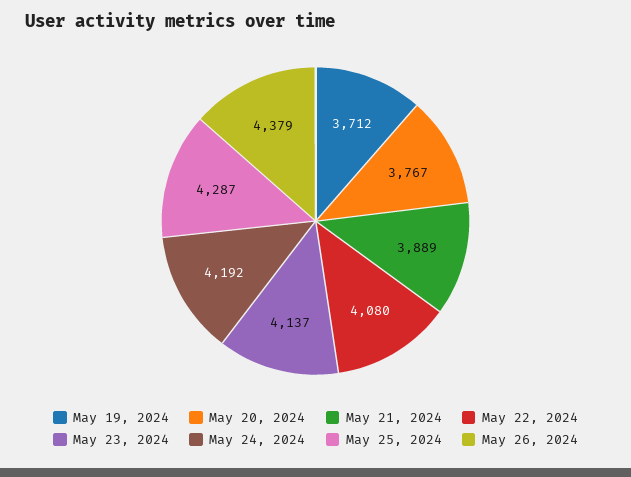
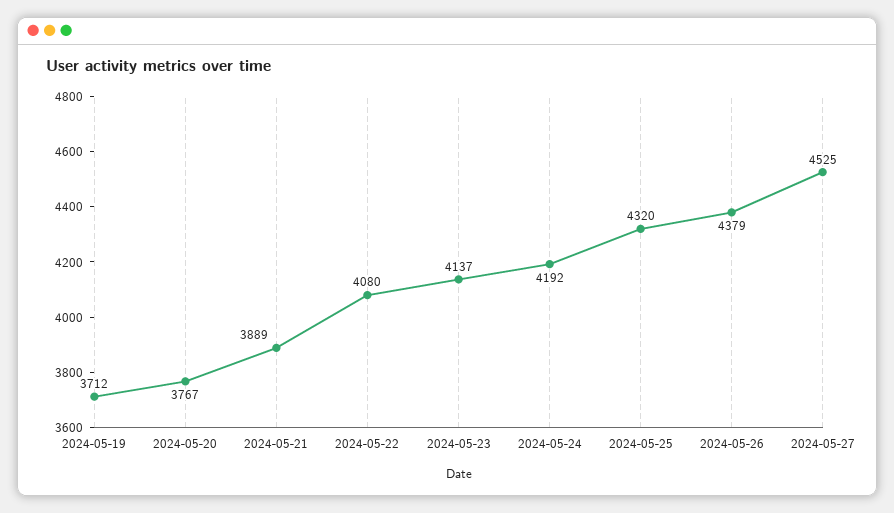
May 25, 2024: 4287 -> 4320
2024-05-27: none -> 4525

